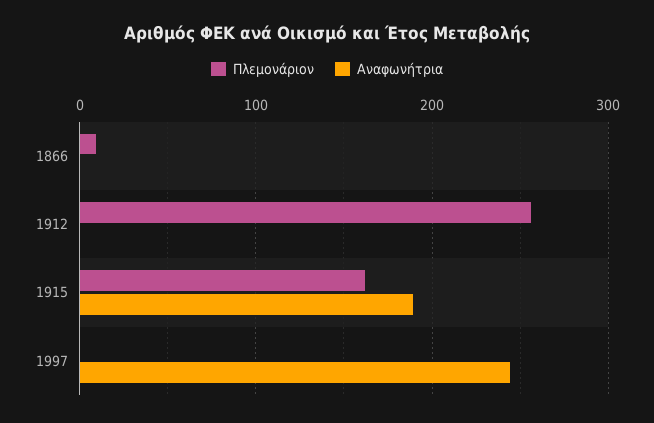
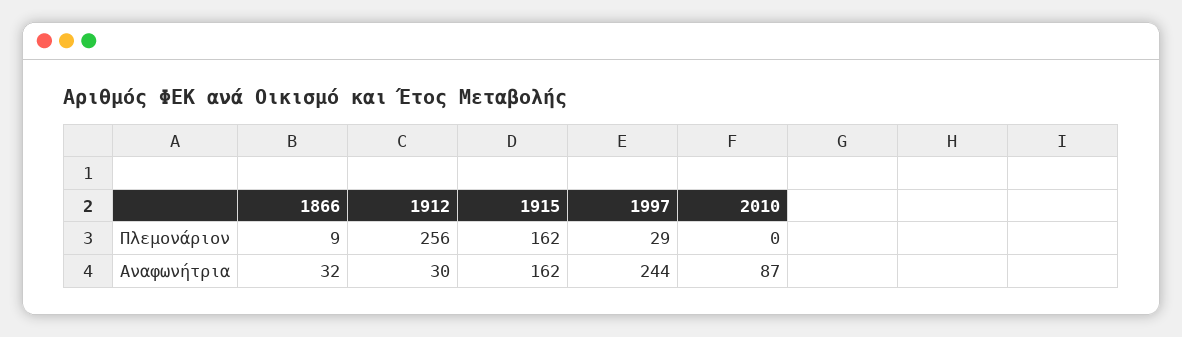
Αναφωνήτρια, 1866: 0 -> 32
Αναφωνήτρια, 1912: 0 -> 30
Αναφωνήτρια, 1915: 190 -> 162
Πλεμονάριον, 1997: 0 -> 29
Πλεμονάριον, 2010: none -> 0
Αναφωνήτρια, 2010: none -> 87

